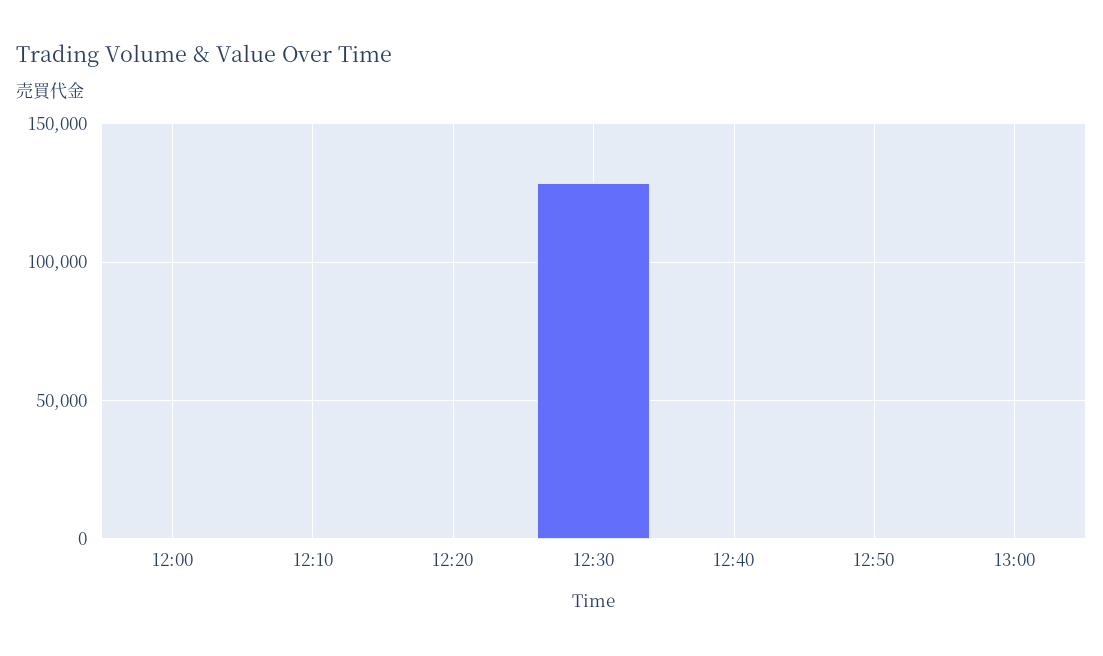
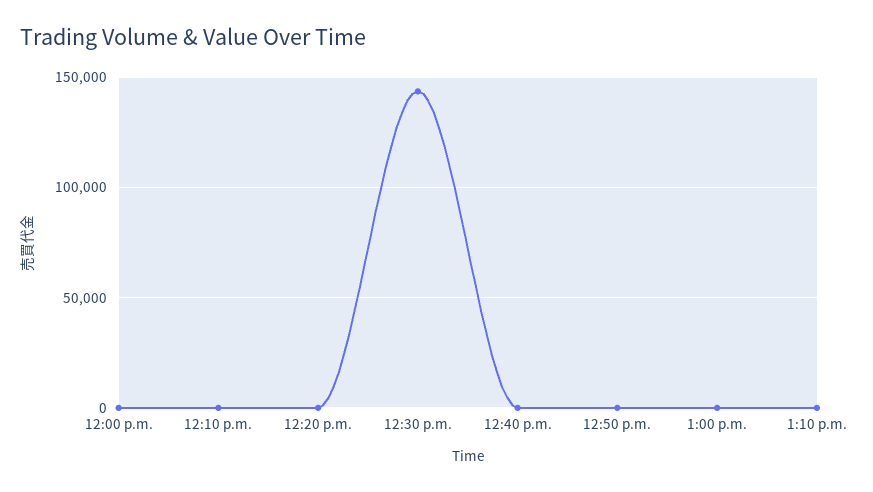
12:30: 130000 -> 145000
1:10 p.m.: none -> 0

